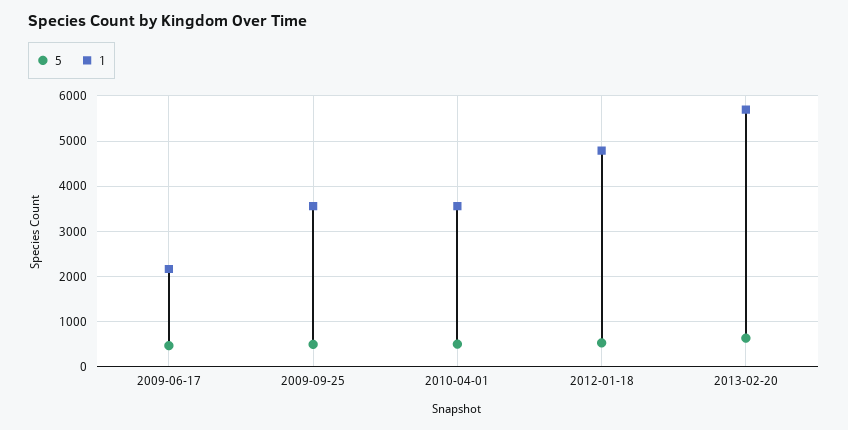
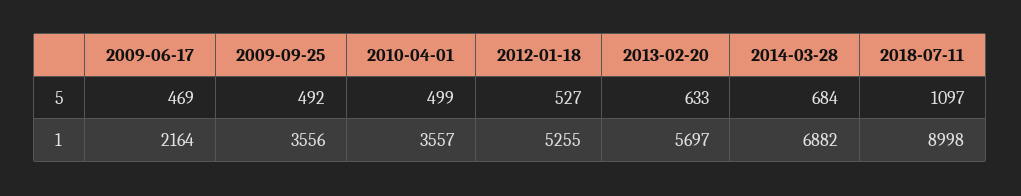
1, 2012-01-18: 4800 -> 5255
5, 2014-03-28: none -> 684
5, 2018-07-11: none -> 1097
1, 2014-03-28: none -> 6882
1, 2018-07-11: none -> 8998

